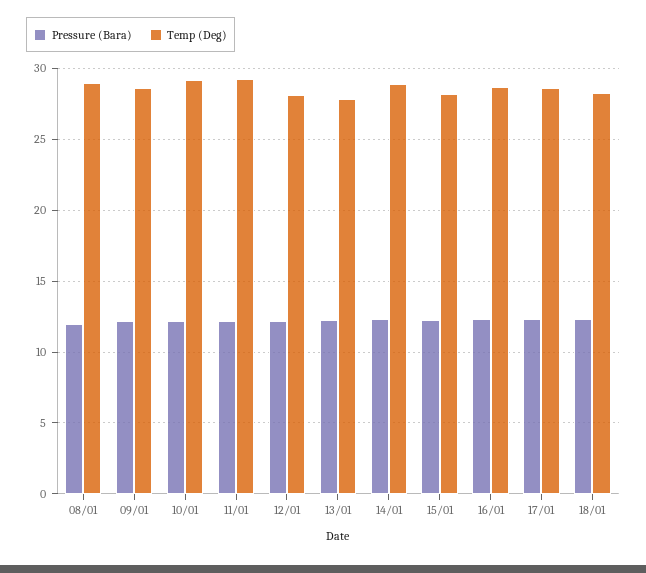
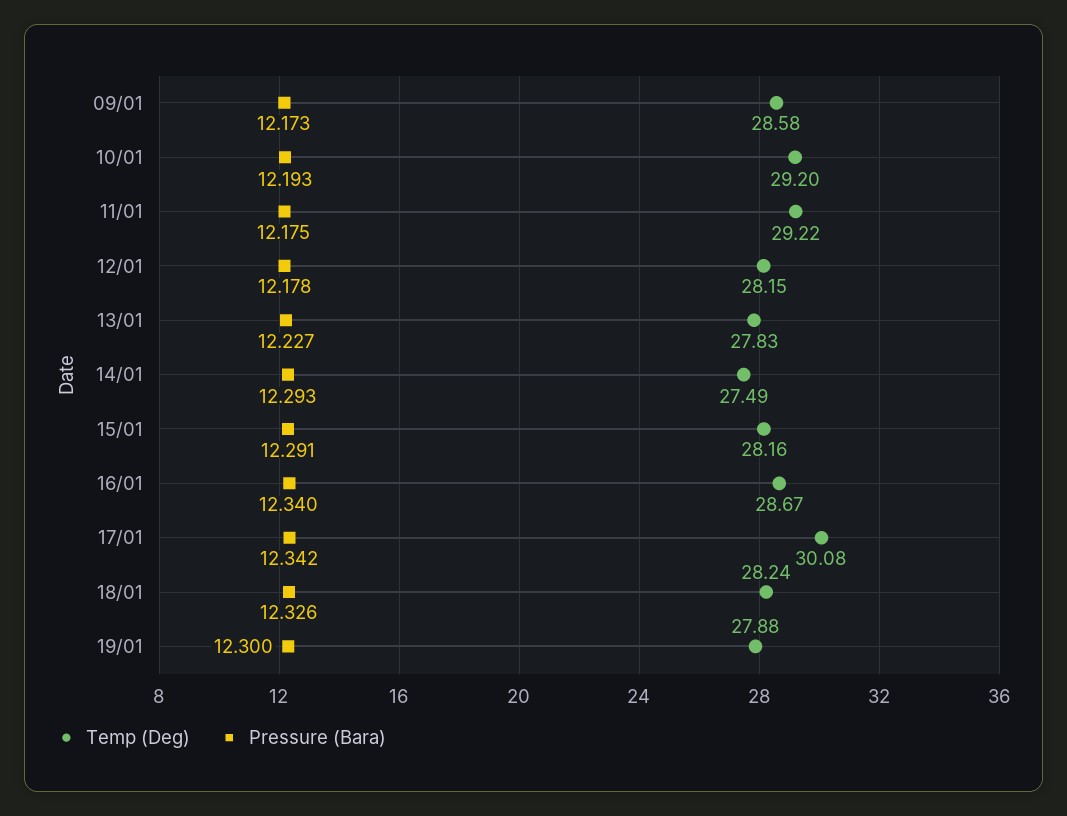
Pressure (Bara), 08/01: 12 -> none
Temp (Deg), 08/01: 29 -> none
Temp (Deg), 14/01: 29 -> 27.49
Temp (Deg), 17/01: 28.5 -> 30.08
Temp (Deg), 19/01: none -> 27.88
Pressure (Bara), 19/01: none -> 12.3

